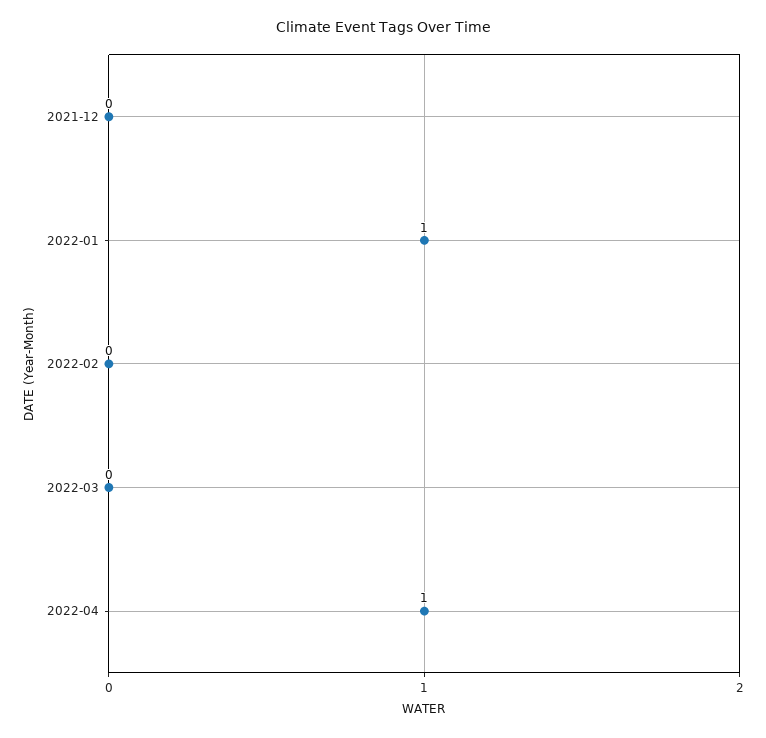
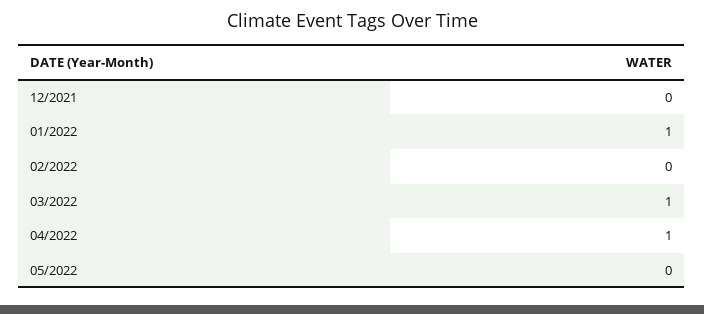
2022-03: 0 -> 1
05/2022: none -> 0

